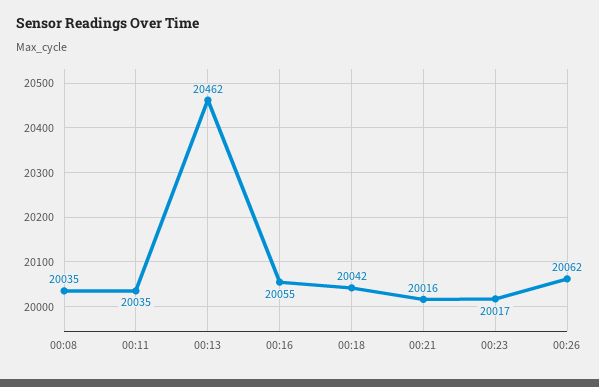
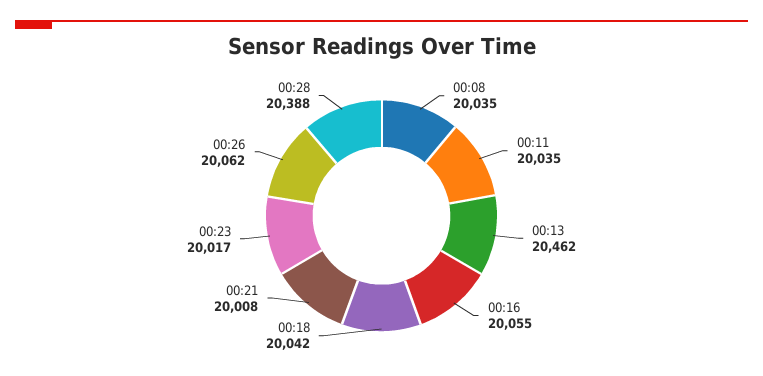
00:21: 20016 -> 20008
00:28: none -> 20388

